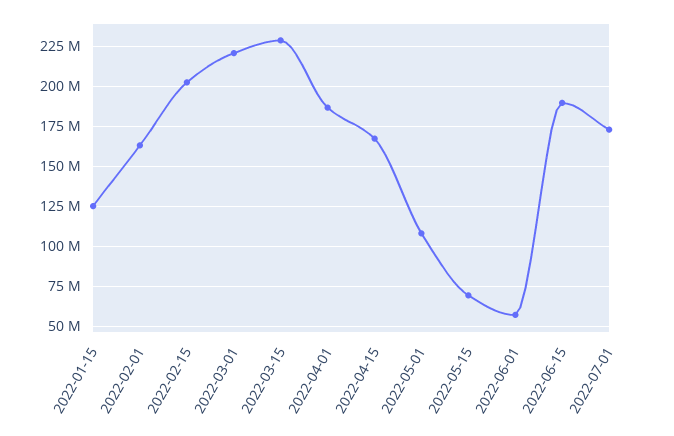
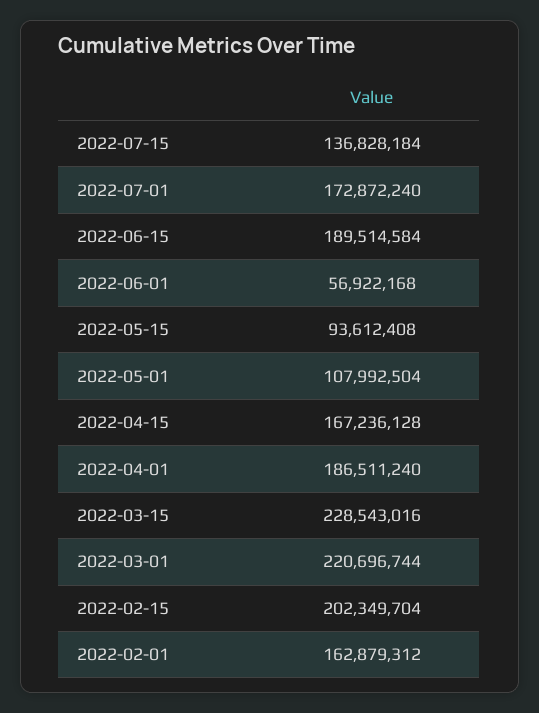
2022-01-15: 125000000 -> none
2022-05-15: 70000000 -> 93612408
2022-07-15: none -> 136828184

